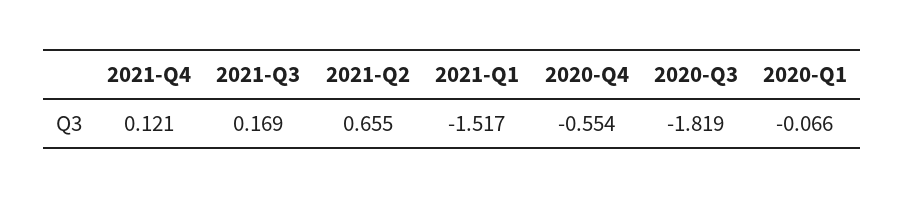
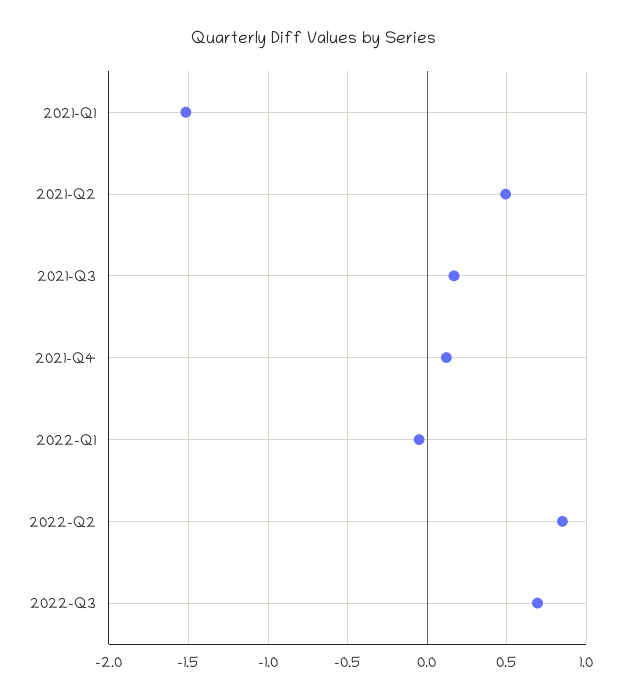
2021-Q2: 0.655 -> 0.5
2020-Q4: -0.554 -> none
2020-Q3: -1.819 -> none
2020-Q1: -0.066 -> none
2022-Q1: none -> -0.05
2022-Q2: none -> 0.85
2022-Q3: none -> 0.7

